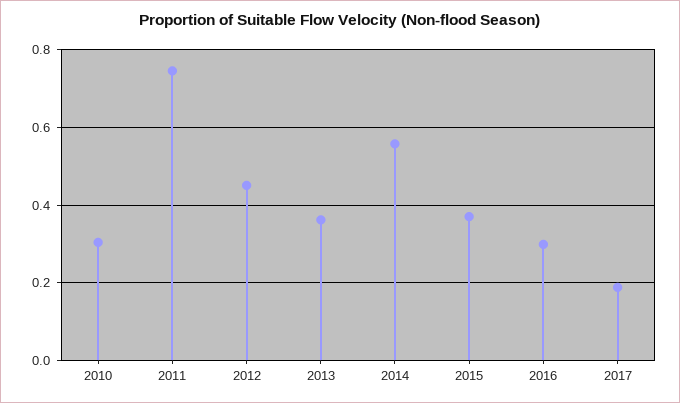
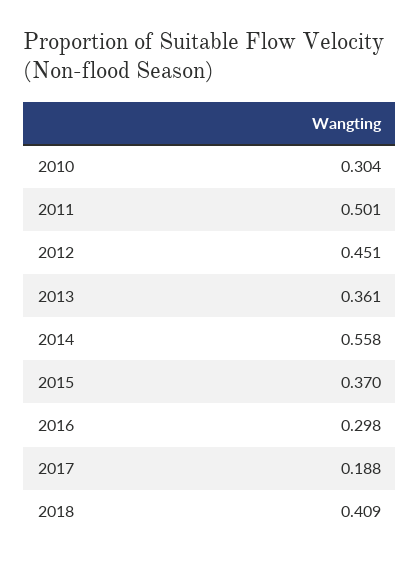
2011: 0.74 -> 0.501
2018: none -> 0.409

